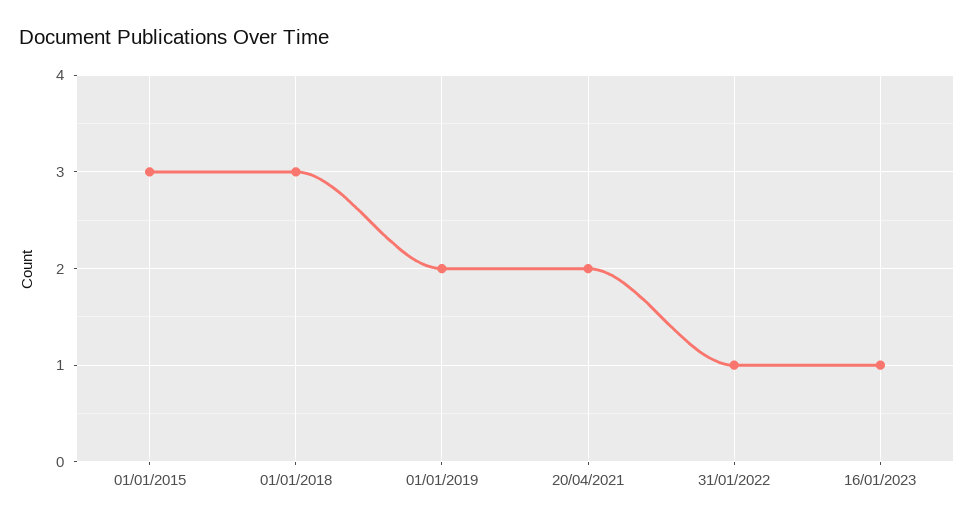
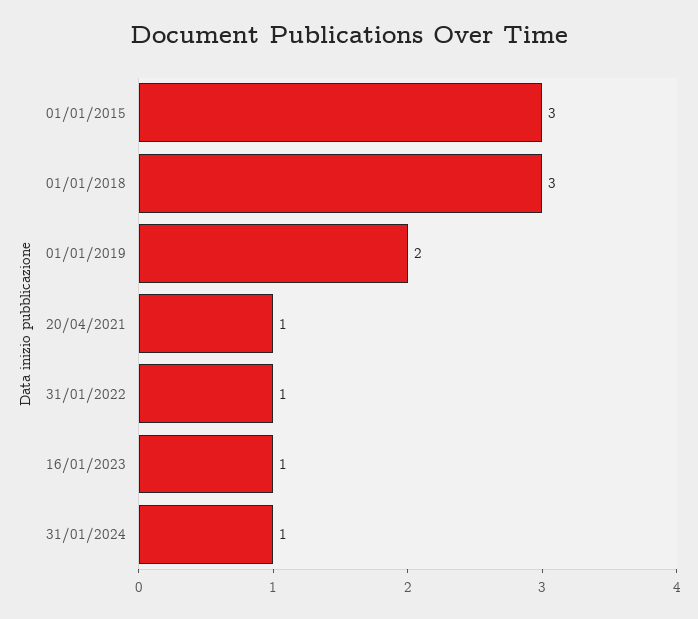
20/04/2021: 2 -> 1
31/01/2024: none -> 1

